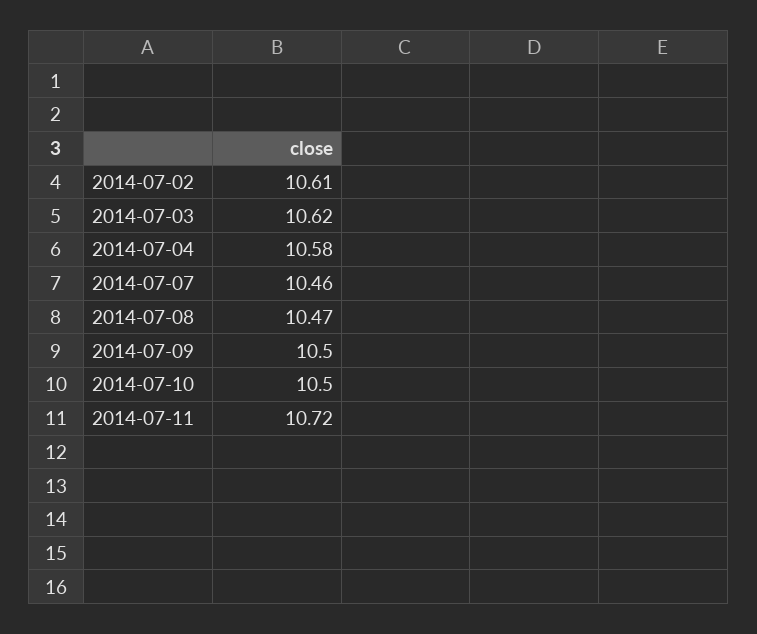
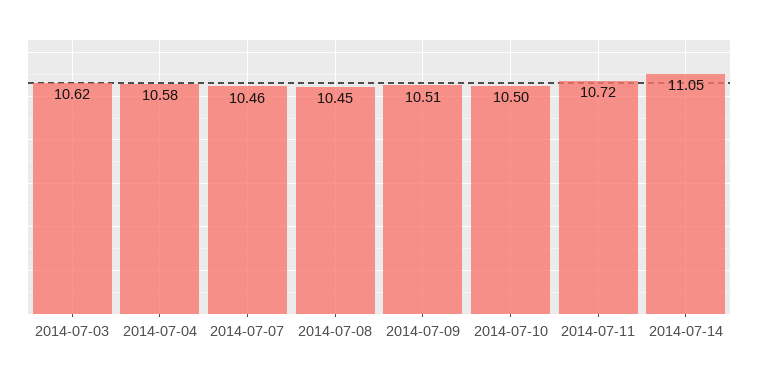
2014-07-02: 10.61 -> none
2014-07-08: 10.47 -> 10.45
2014-07-09: 10.5 -> 10.51
2014-07-14: none -> 11.05

